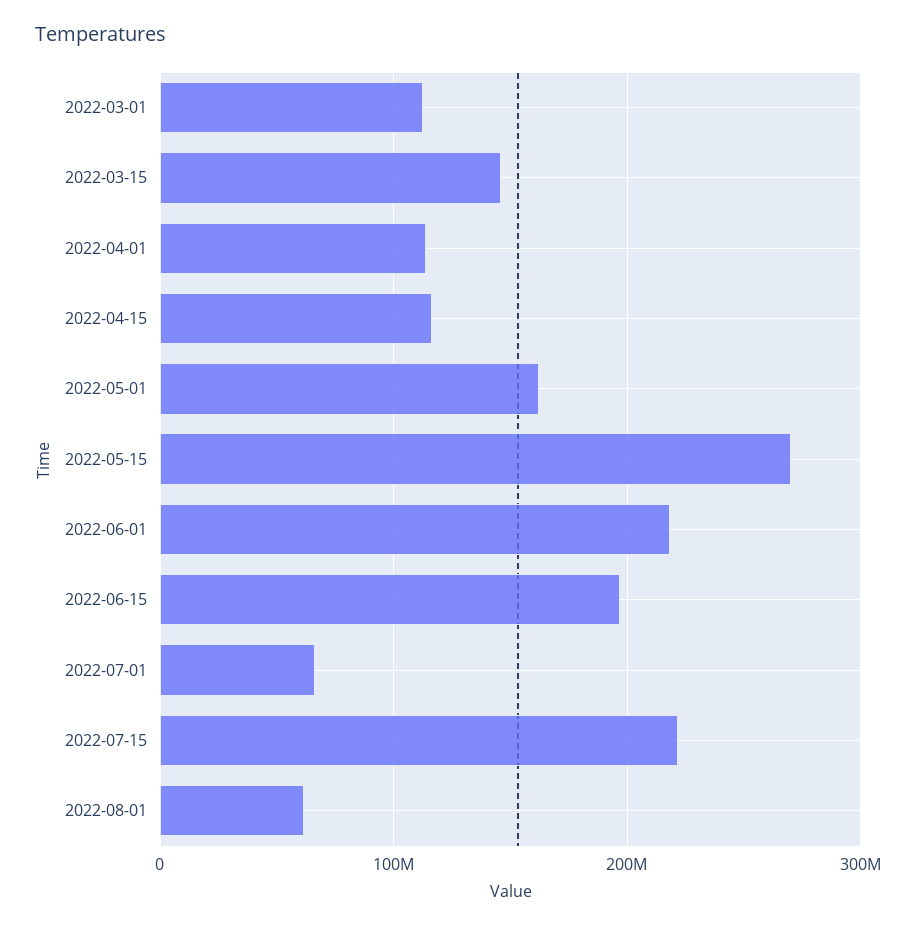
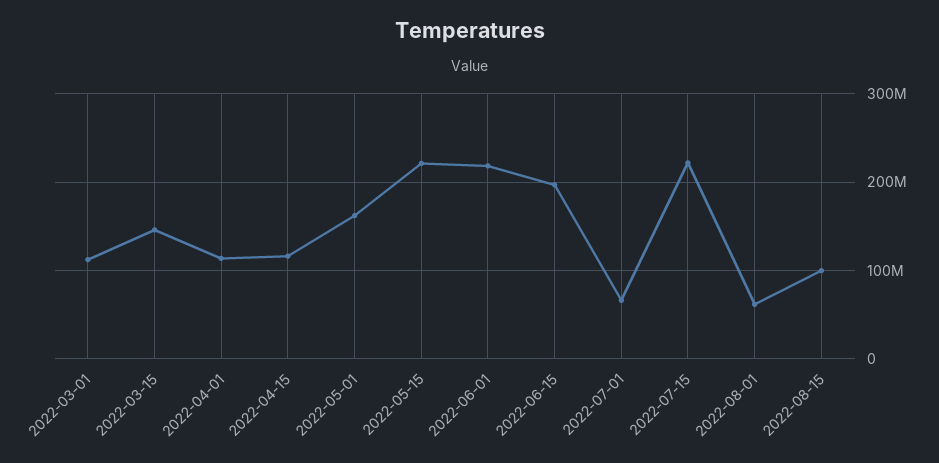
2022-05-15: 270000000 -> 220000000
2022-08-15: none -> 100000000

